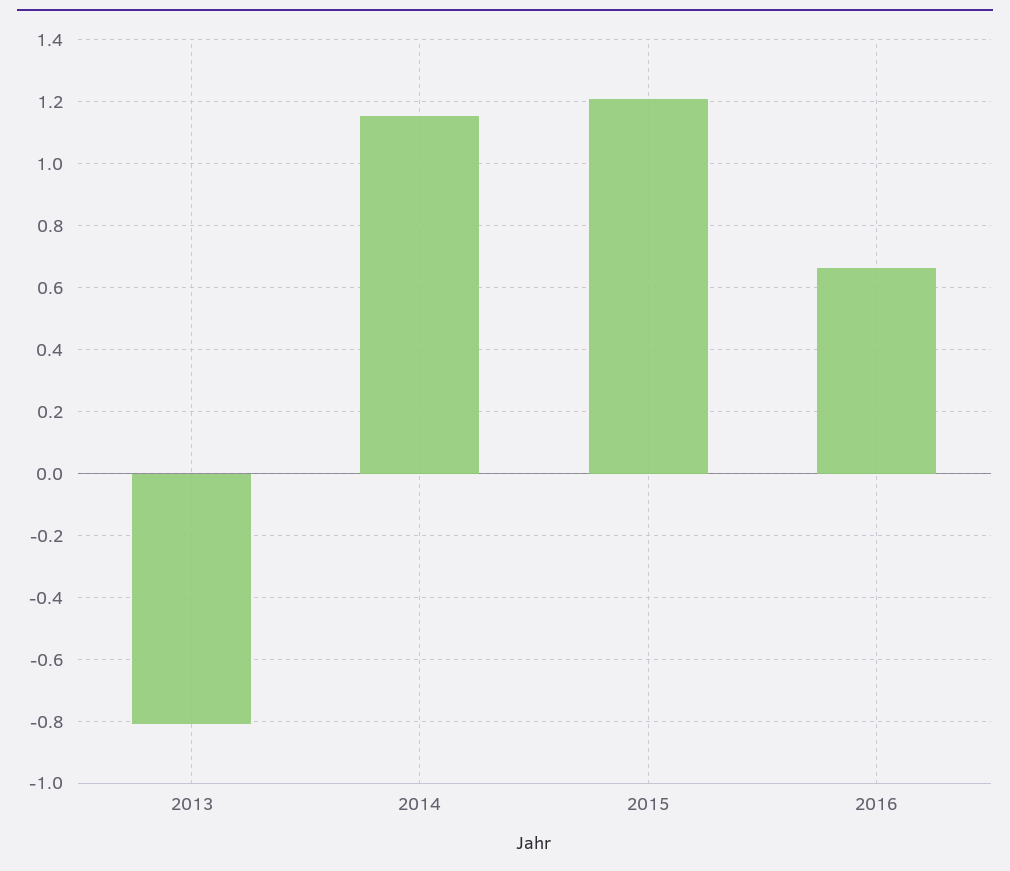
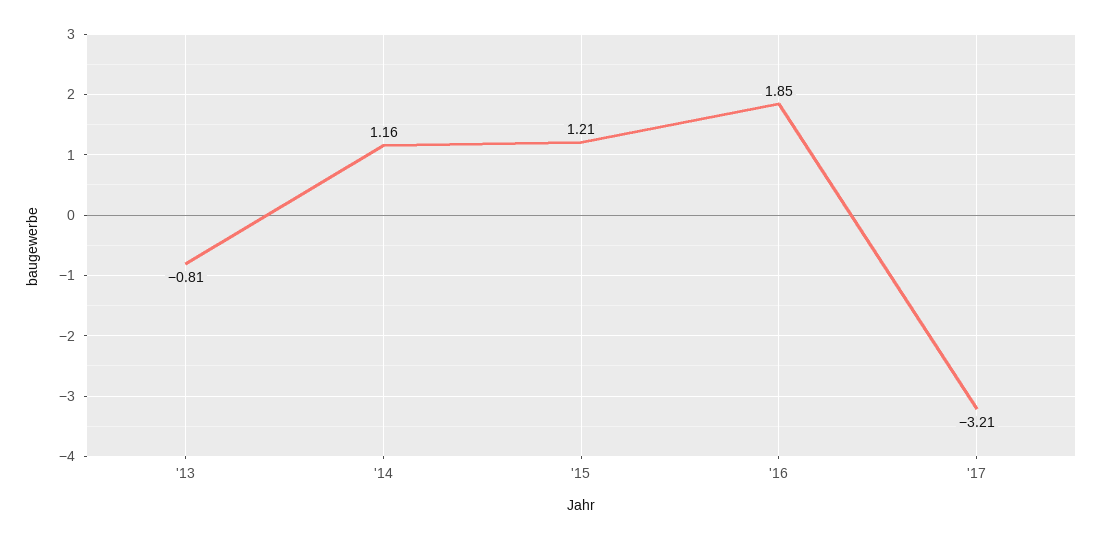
2016: 0.66 -> 1.85
'17: none -> -3.21

